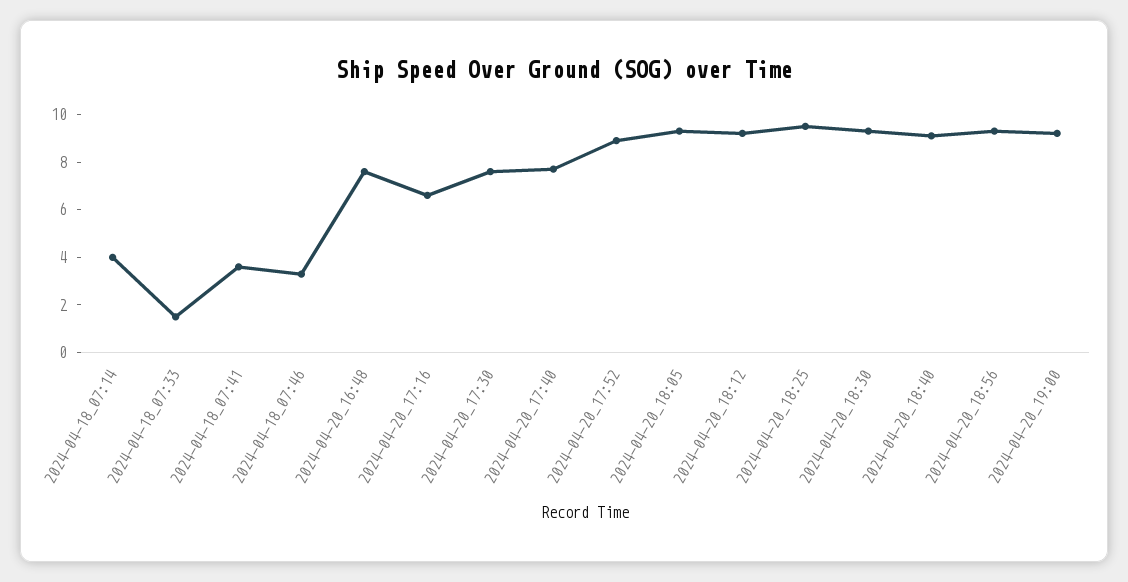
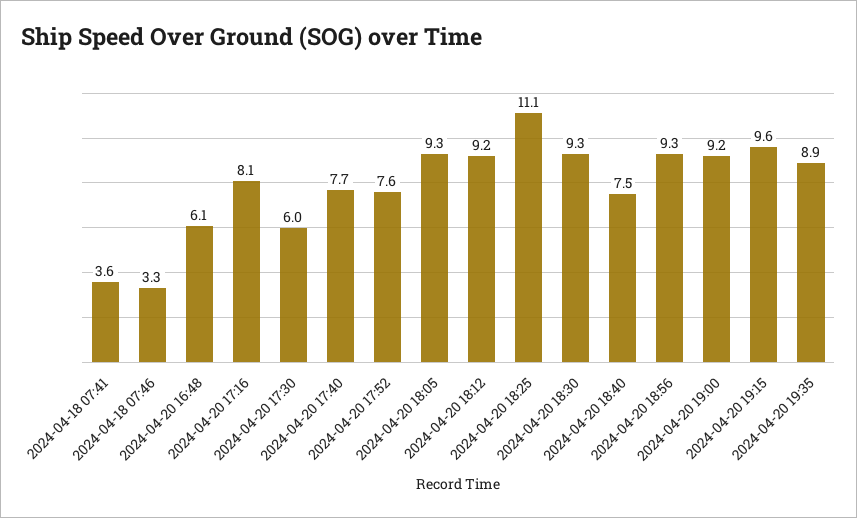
2024-04-18_07:14: 4 -> none
2024-04-18_07:33: 1.5 -> none
2024-04-20_16:48: 7.5 -> 6.1
2024-04-20_17:16: 6.5 -> 8.1
2024-04-20_17:30: 7.5 -> 6
2024-04-20_17:52: 9 -> 7.6
2024-04-20_18:25: 9.5 -> 11.1
2024-04-20_18:40: 9 -> 7.5
2024-04-20 19:15: none -> 9.6
2024-04-20 19:35: none -> 8.9

